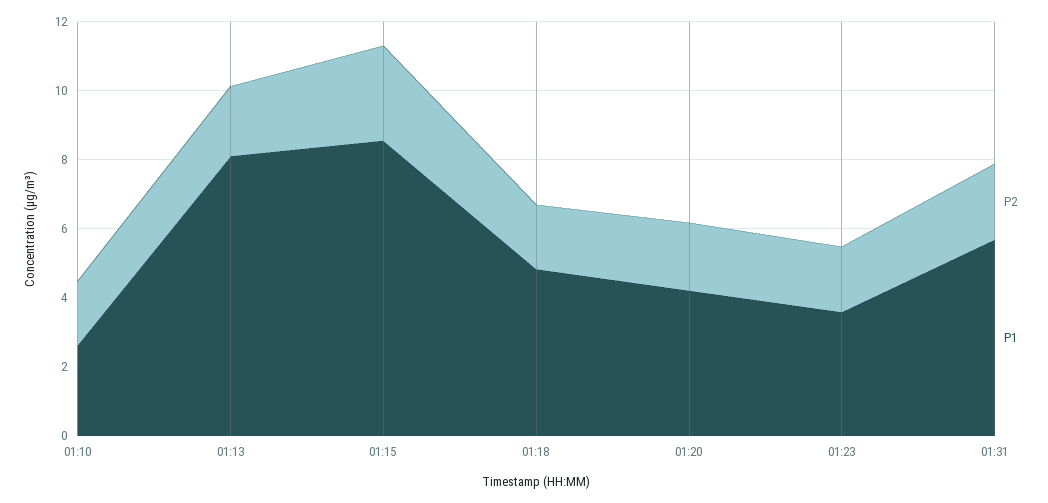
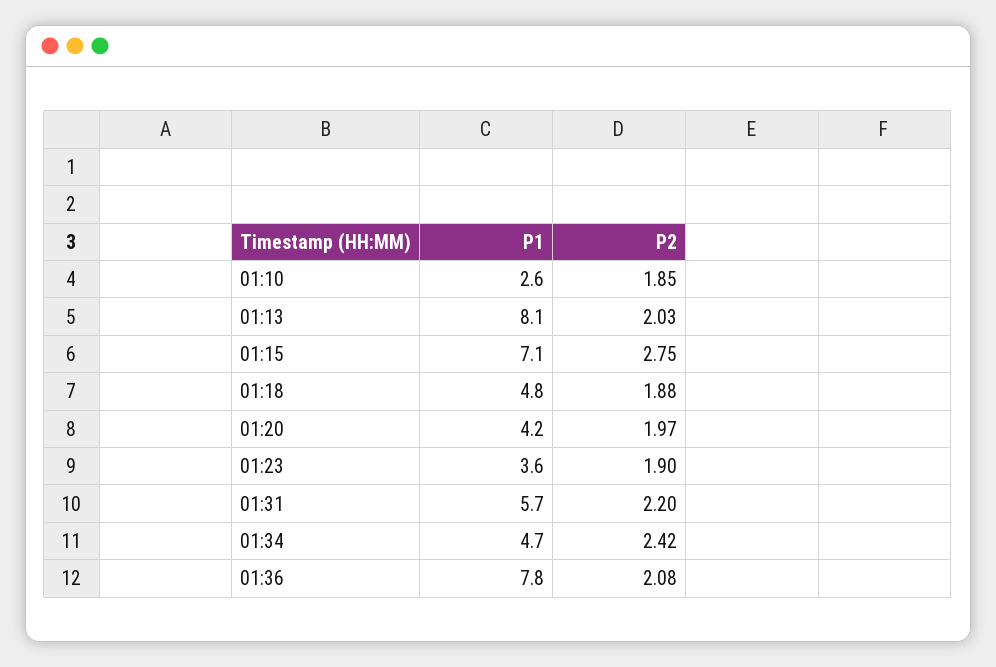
P1, 01:15: 8.5 -> 7.1
P1, 01:34: none -> 4.7
P2, 01:34: none -> 2.42
P1, 01:36: none -> 7.8
P2, 01:36: none -> 2.08

